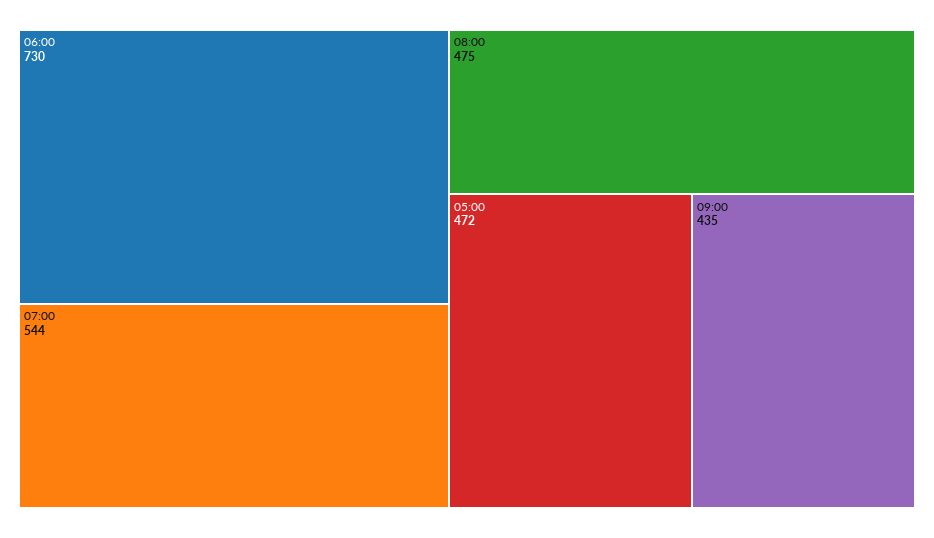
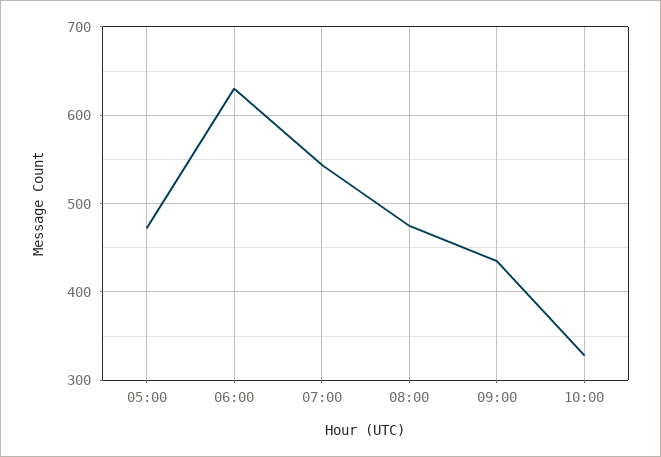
06:00: 730 -> 630
10:00: none -> 330

